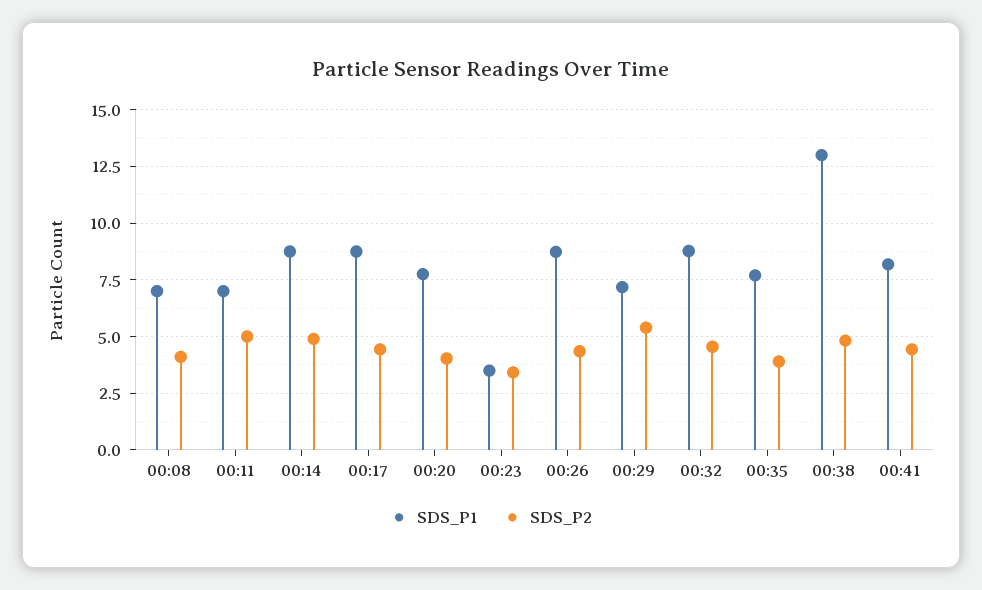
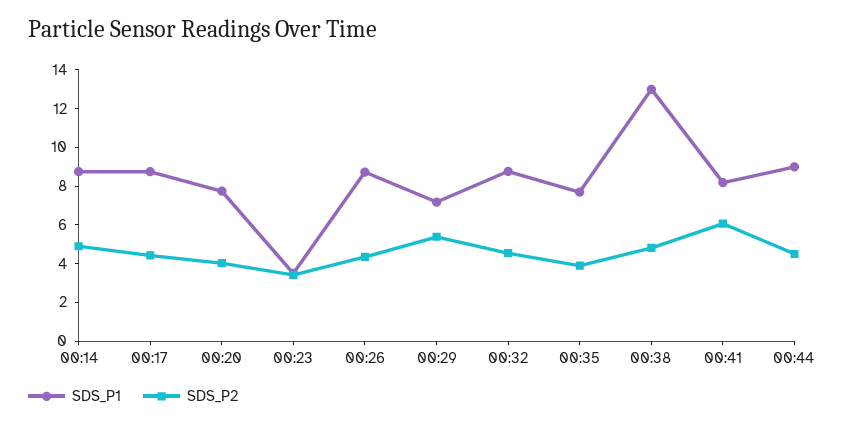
SDS_P1, 00:08: 7 -> none
SDS_P2, 00:08: 4 -> none
SDS_P1, 00:11: 7 -> none
SDS_P2, 00:11: 5 -> none
SDS_P2, 00:41: 4.5 -> 6
SDS_P1, 00:44: none -> 9
SDS_P2, 00:44: none -> 4.5

